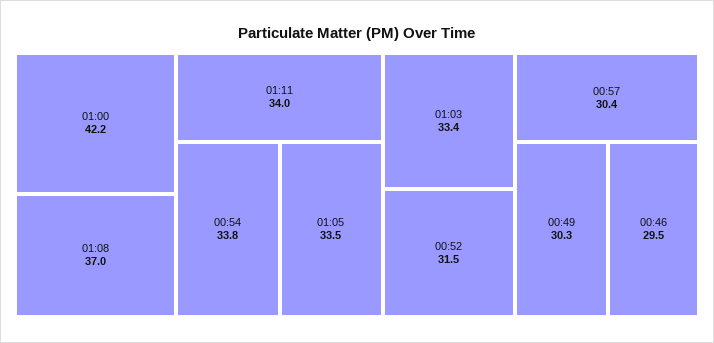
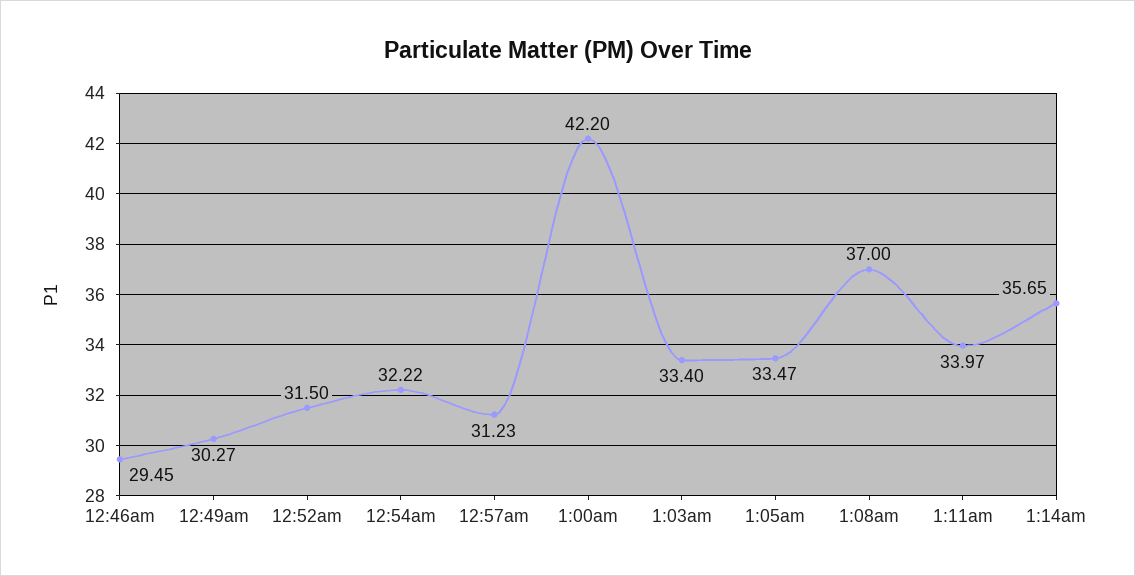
00:54: 33.8 -> 32.22
00:57: 30.4 -> 31.23
1:14am: none -> 35.65

